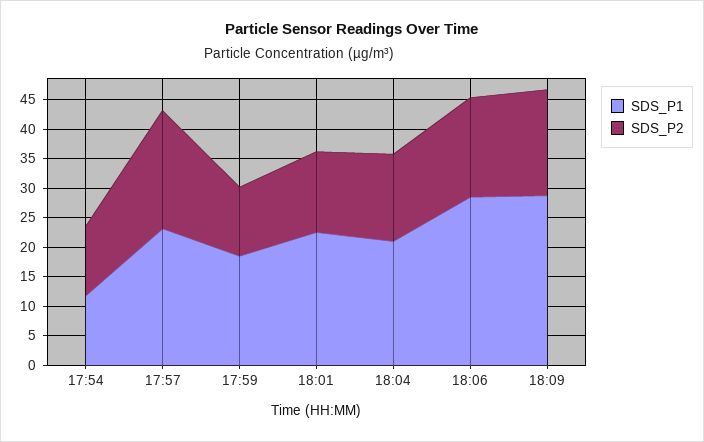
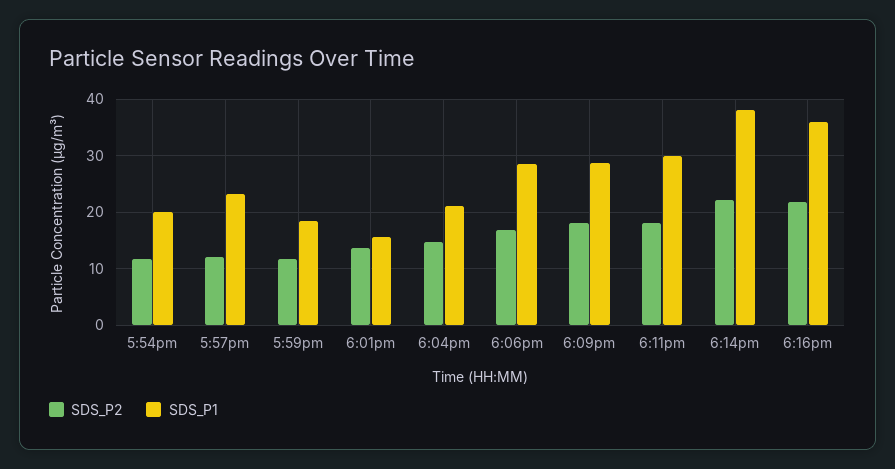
SDS_P1, 17:54: 12.5 -> 20
SDS_P2, 17:57: 20 -> 12
SDS_P1, 18:01: 22.5 -> 16
SDS_P2, 6:11pm: none -> 18
SDS_P1, 6:11pm: none -> 30
SDS_P2, 6:14pm: none -> 22
SDS_P1, 6:14pm: none -> 38
SDS_P2, 6:16pm: none -> 22
SDS_P1, 6:16pm: none -> 36

